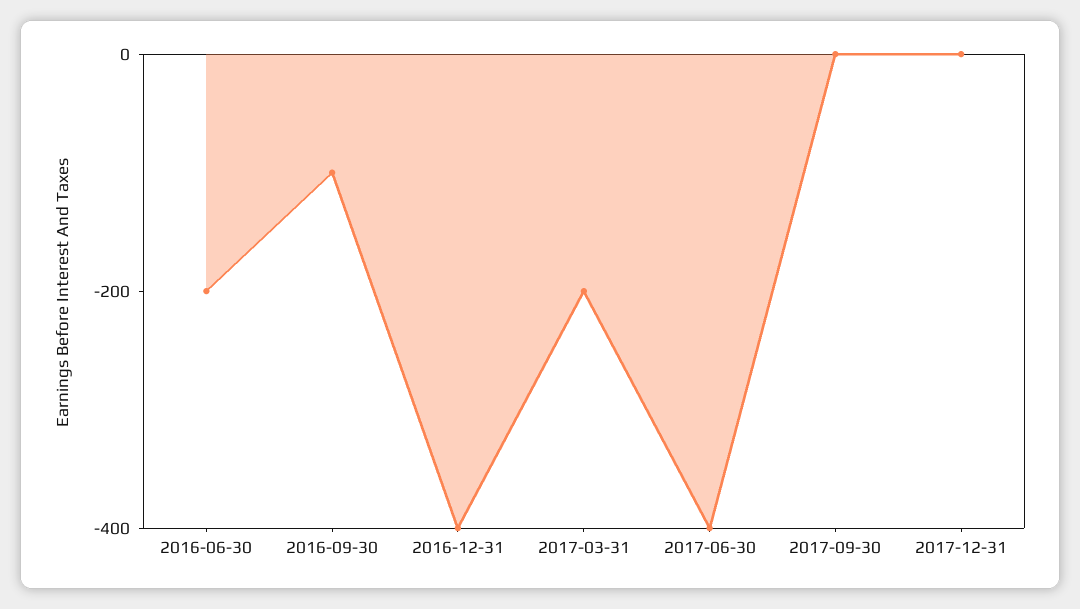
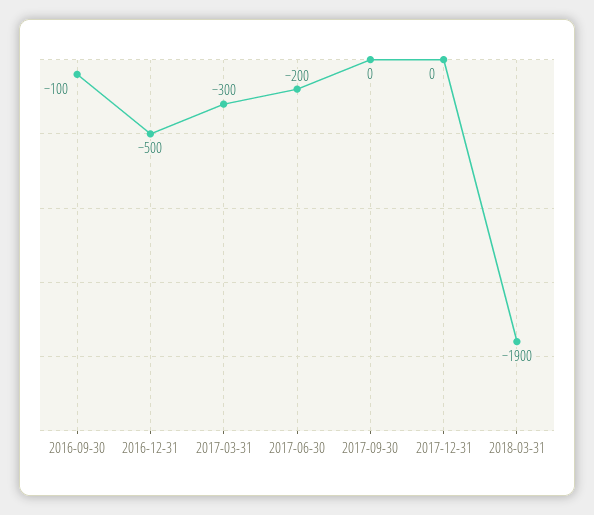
2016-06-30: -200 -> none
2016-12-31: -400 -> -500
2017-03-31: -200 -> -300
2017-06-30: -400 -> -200
2018-03-31: none -> -1900

